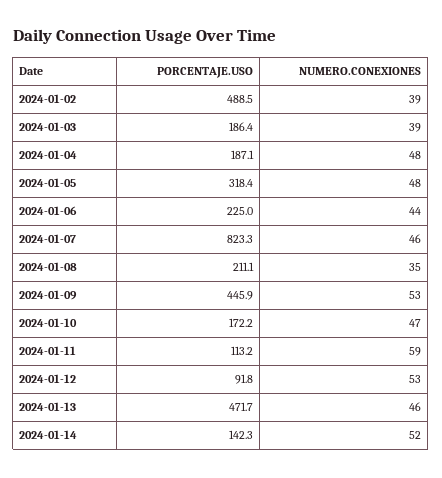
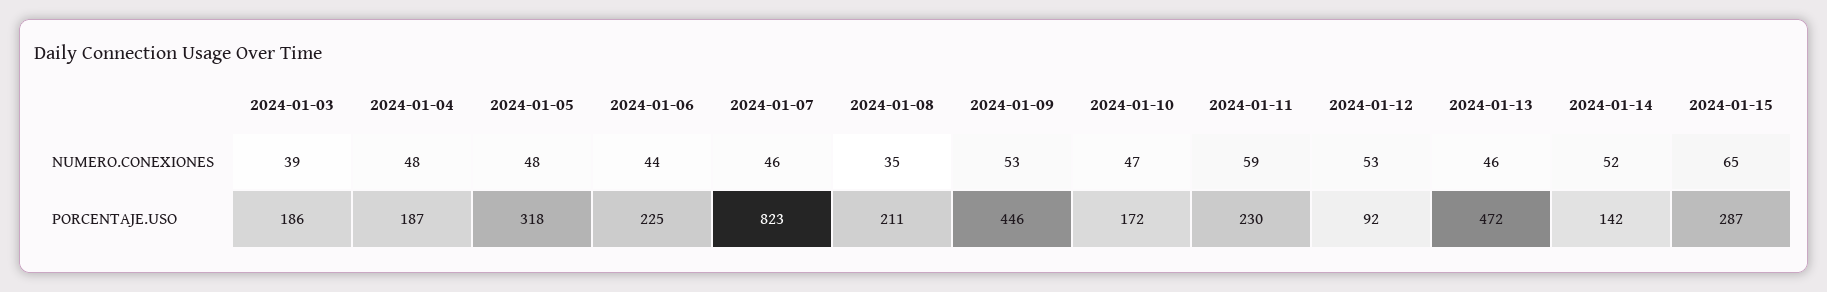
PORCENTAJE.USO, 2024-01-02: 488.5 -> none
NUMERO.CONEXIONES, 2024-01-02: 39 -> none
PORCENTAJE.USO, 2024-01-11: 113.2 -> 230
NUMERO.CONEXIONES, 2024-01-15: none -> 65
PORCENTAJE.USO, 2024-01-15: none -> 287

